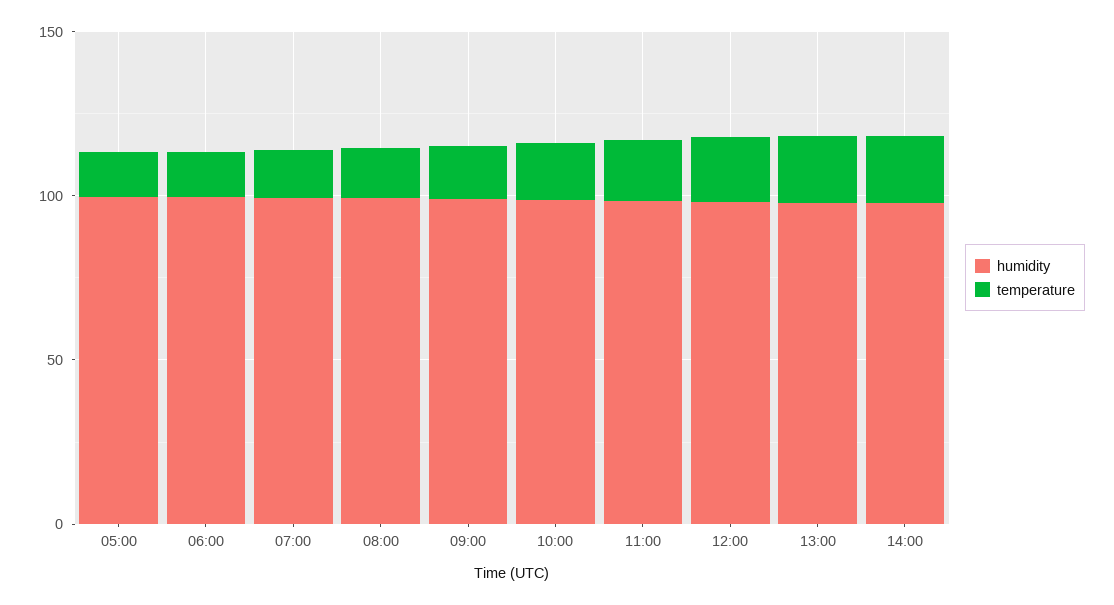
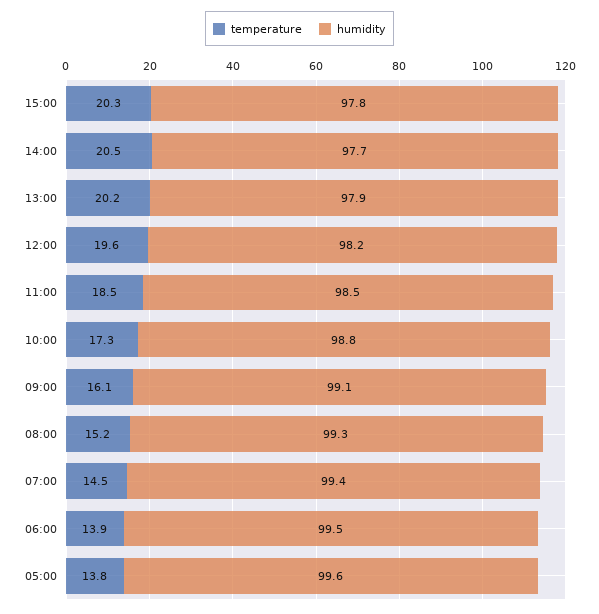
temperature, 15:00: none -> 20.3
humidity, 15:00: none -> 97.8

